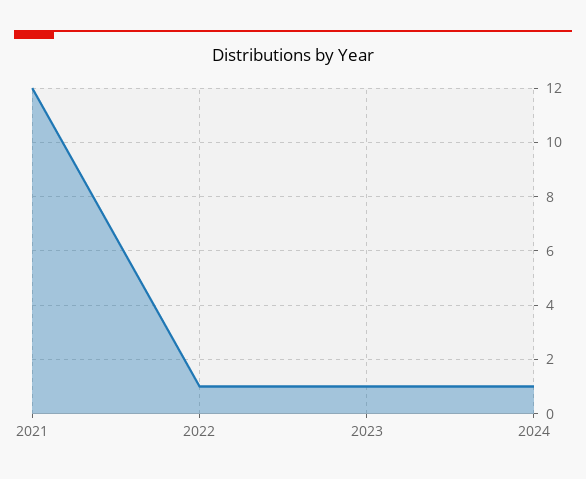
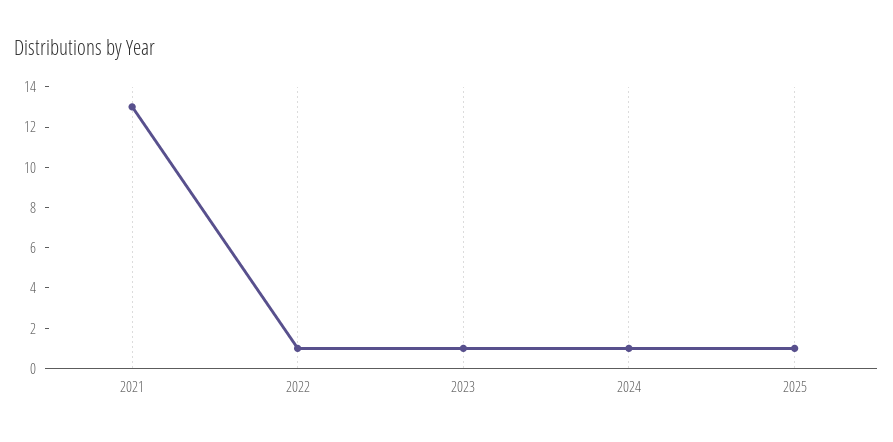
2021: 12 -> 13
2025: none -> 1

